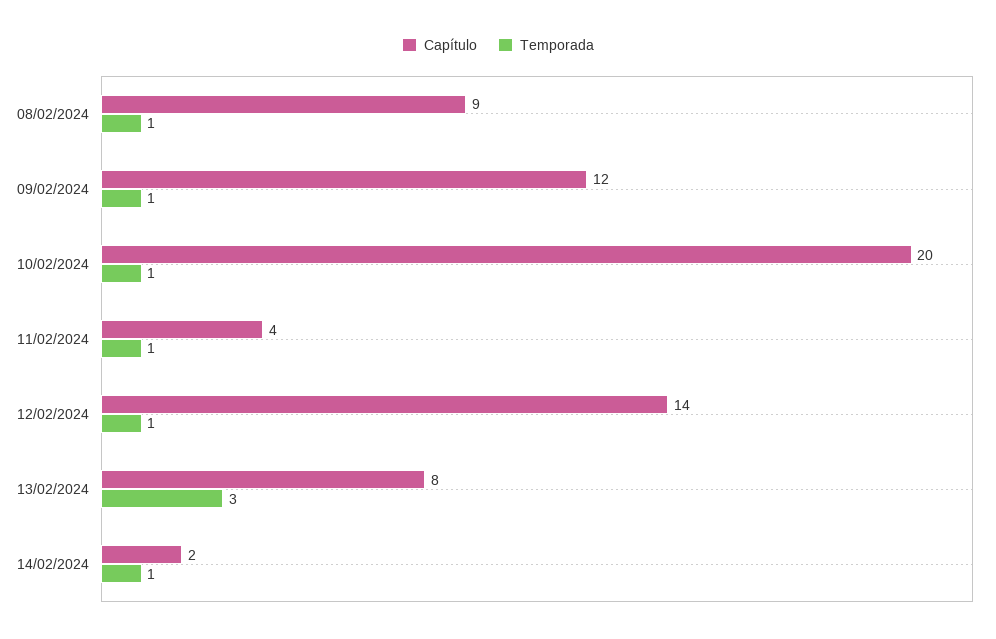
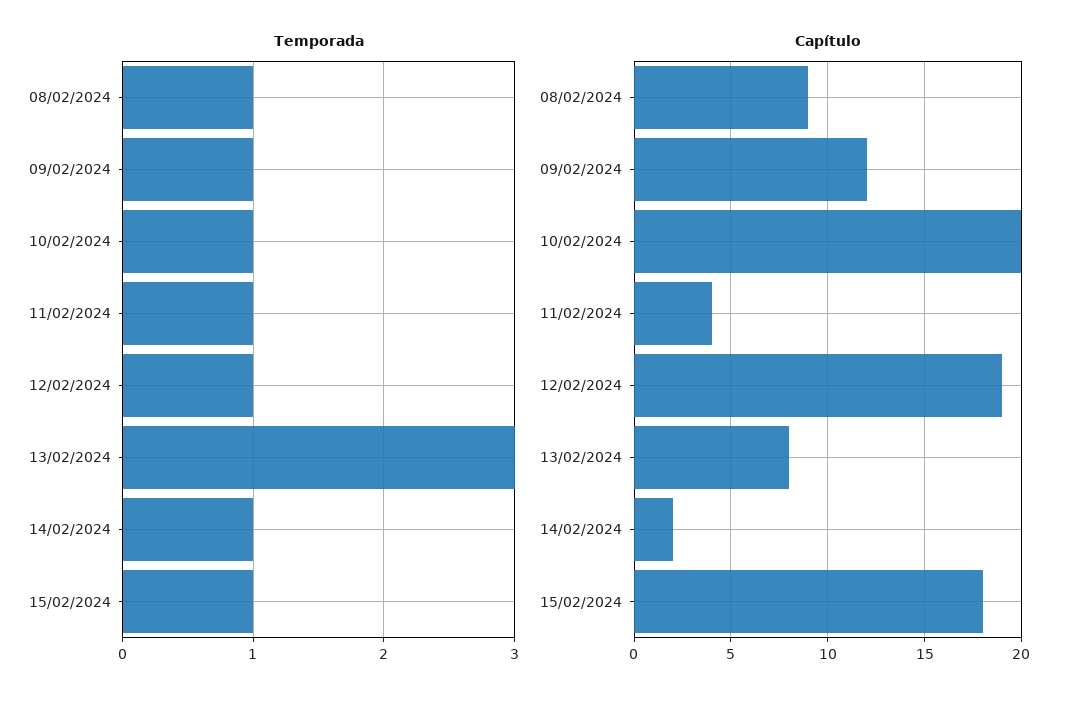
Capítulo, 12/02/2024: 14 -> 19
Temporada, 15/02/2024: none -> 1
Capítulo, 15/02/2024: none -> 18

